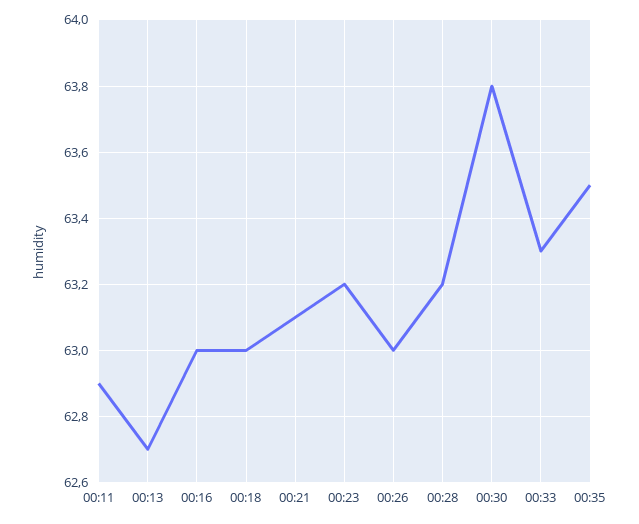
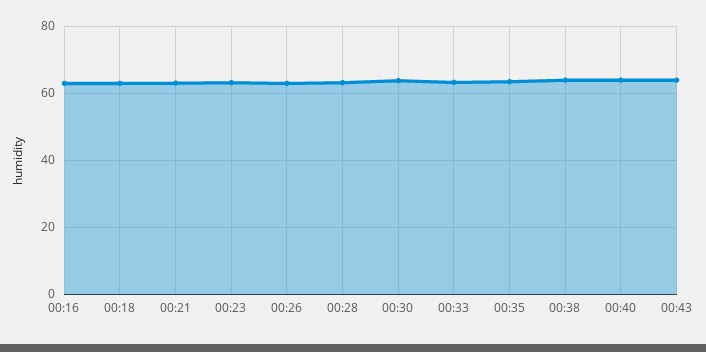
00:11: 62.9 -> none
00:13: 62.7 -> none
00:38: none -> 64
00:40: none -> 64
00:43: none -> 64

